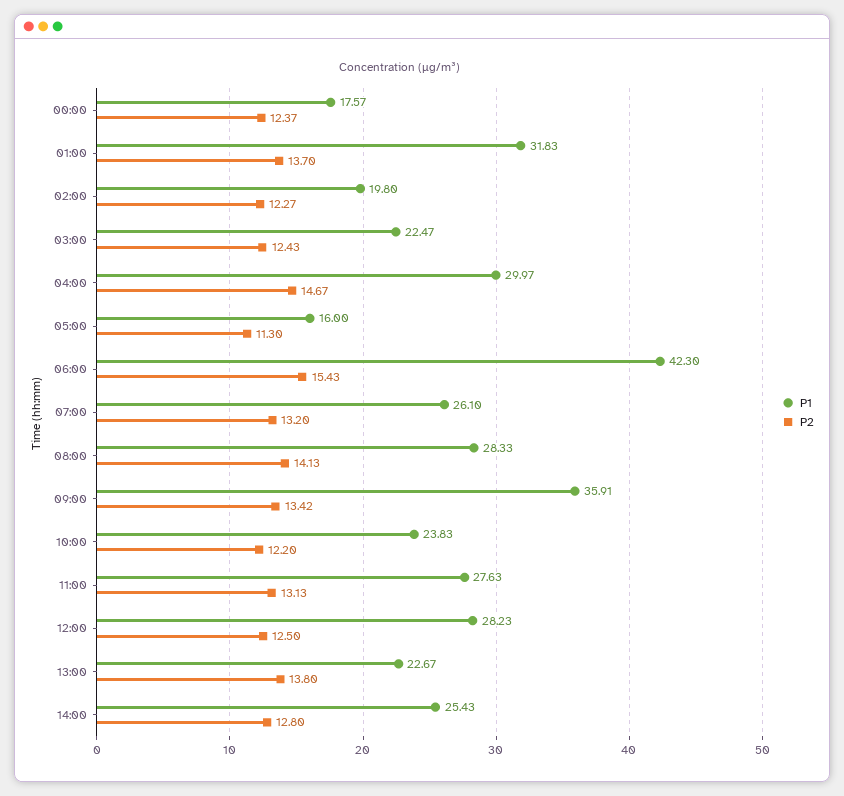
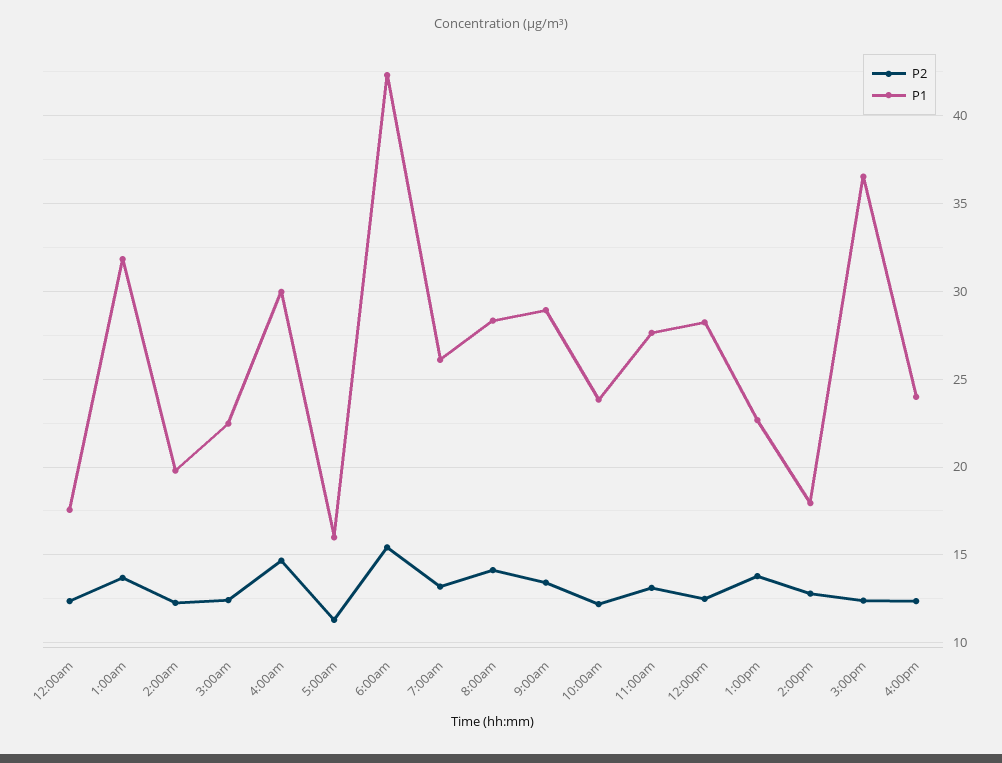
P1, 09:00: 35.91 -> 29
P1, 14:00: 25.43 -> 18
P2, 3:00pm: none -> 12.5
P1, 3:00pm: none -> 36.5
P2, 4:00pm: none -> 12.5
P1, 4:00pm: none -> 24

